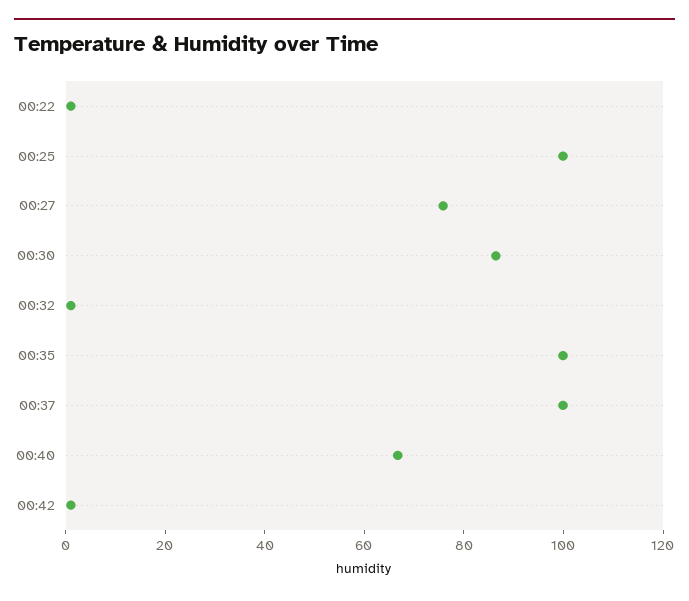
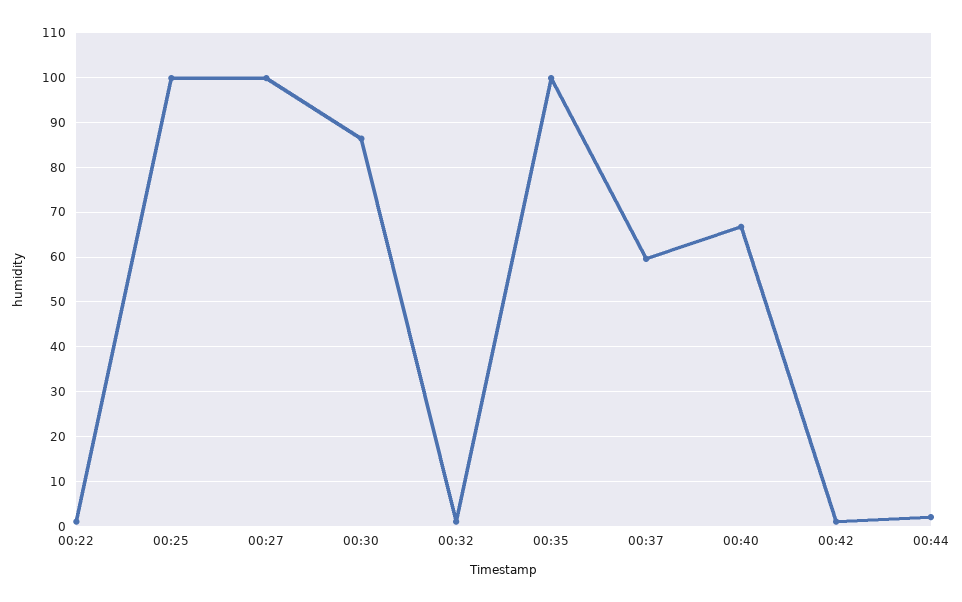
00:27: 75 -> 100
00:37: 100 -> 60
00:44: none -> 2

